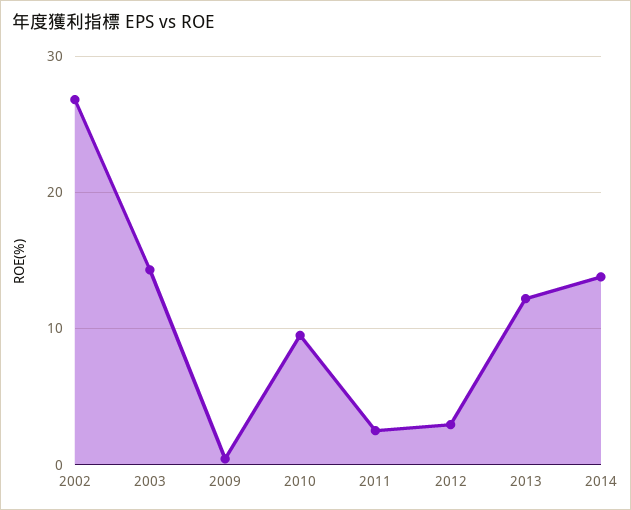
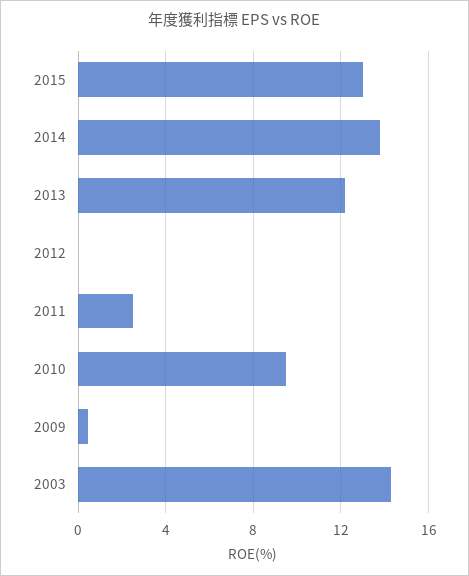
2002: 27 -> none
2012: 3 -> 0
2015: none -> 13

